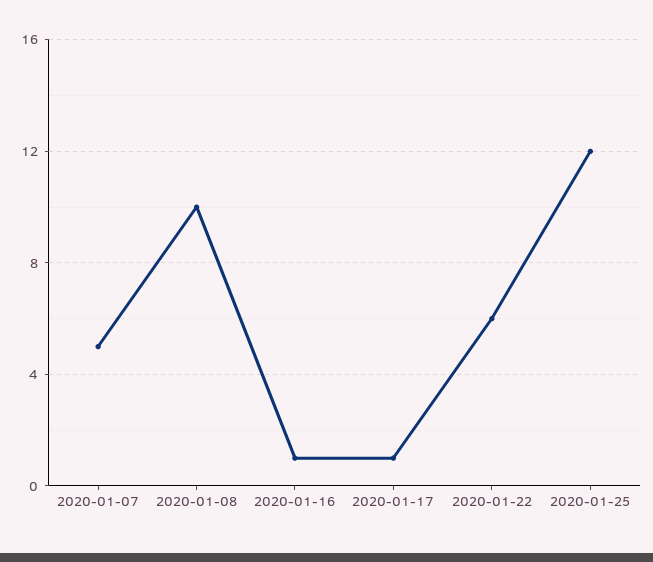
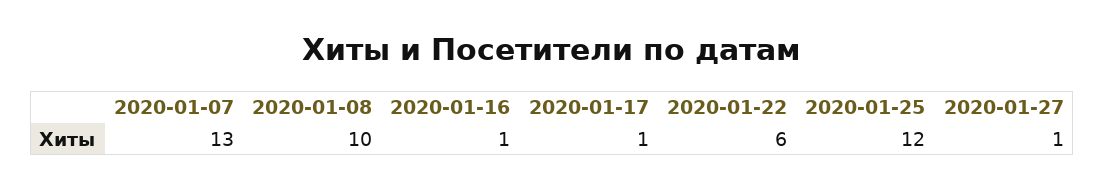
2020-01-07: 5 -> 13
2020-01-27: none -> 1

